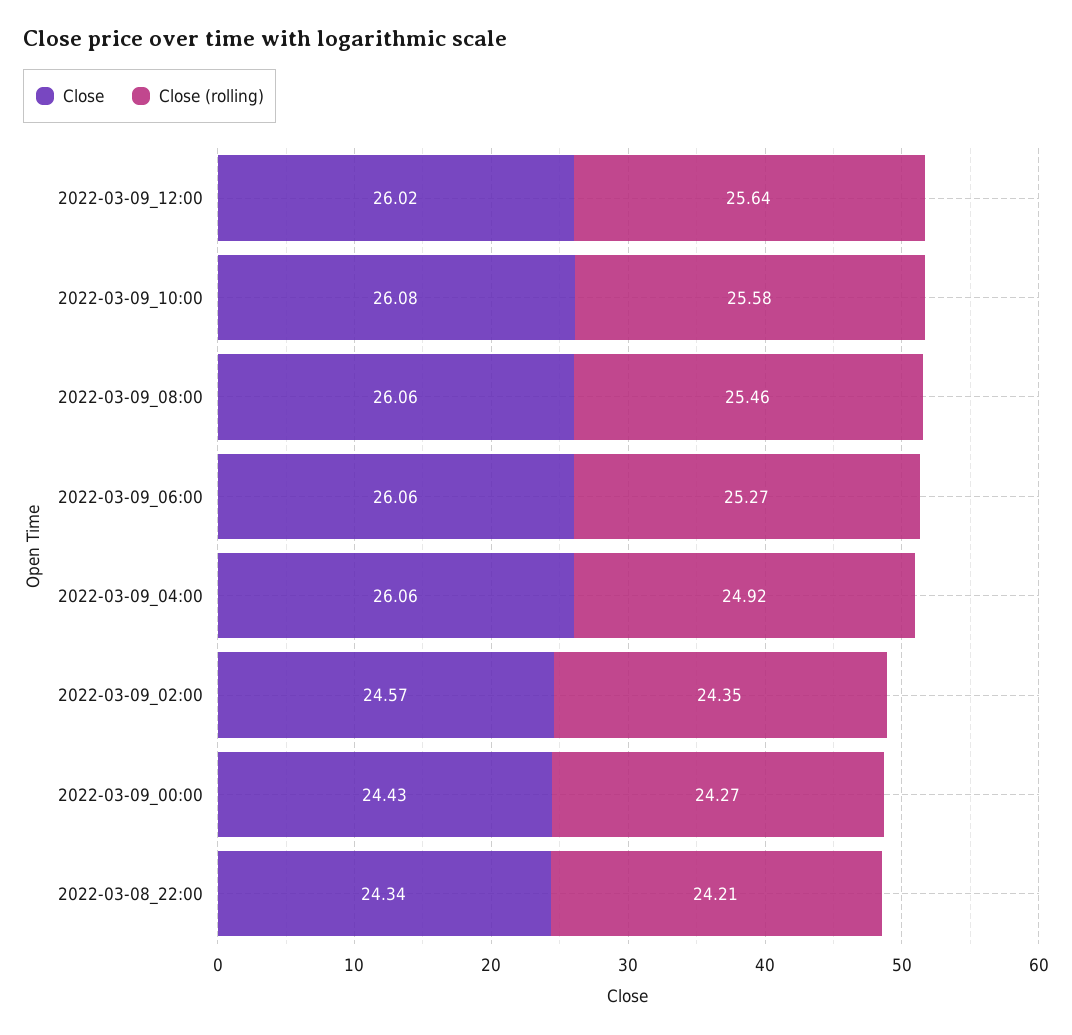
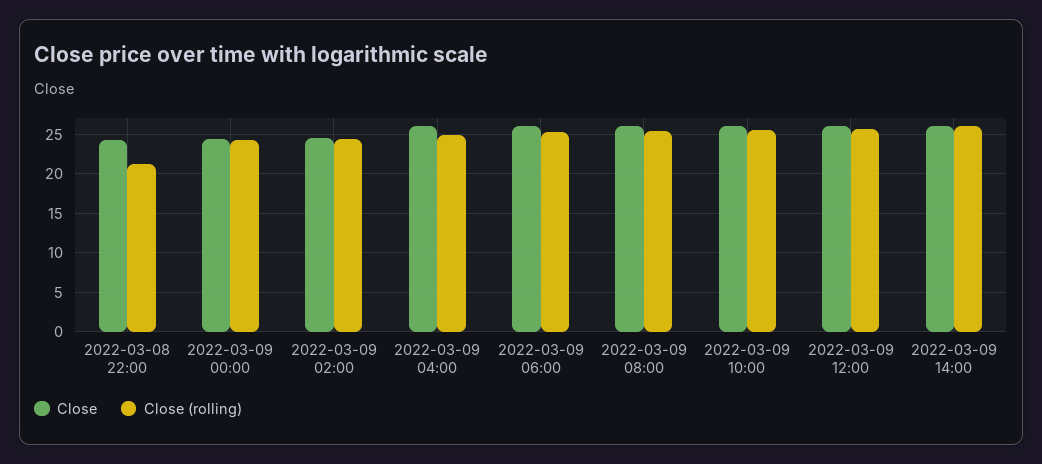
Close (rolling), 2022-03-08_22:00: 24.21 -> 21
Close, 2022-03-09 14:00: none -> 26
Close (rolling), 2022-03-09 14:00: none -> 26

